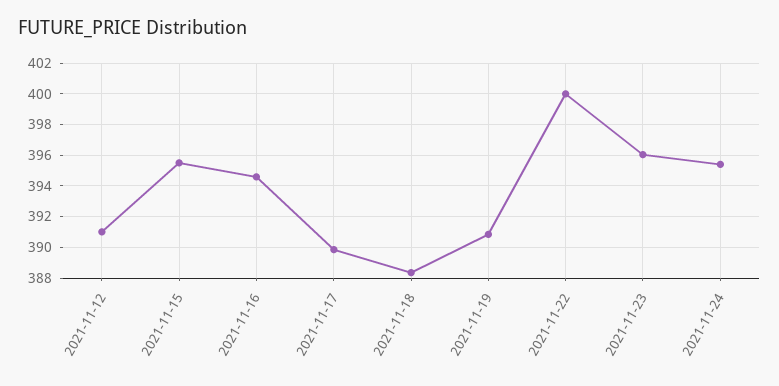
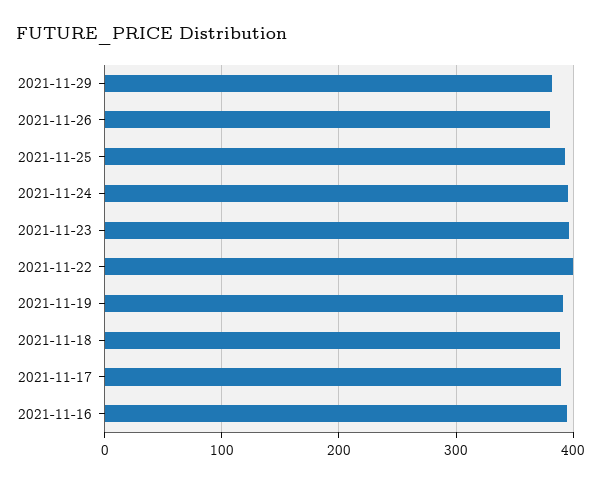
2021-11-12: 391 -> none
2021-11-15: 395.5 -> none
2021-11-29: none -> 380
2021-11-26: none -> 380
2021-11-25: none -> 390

